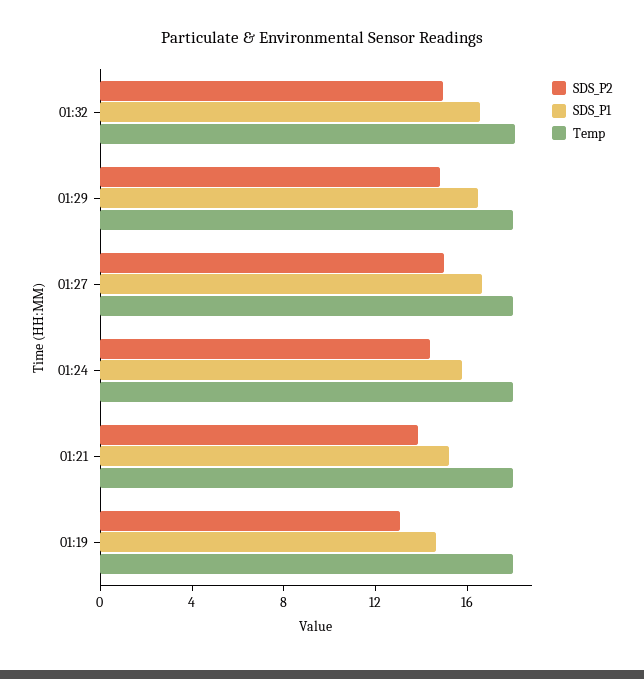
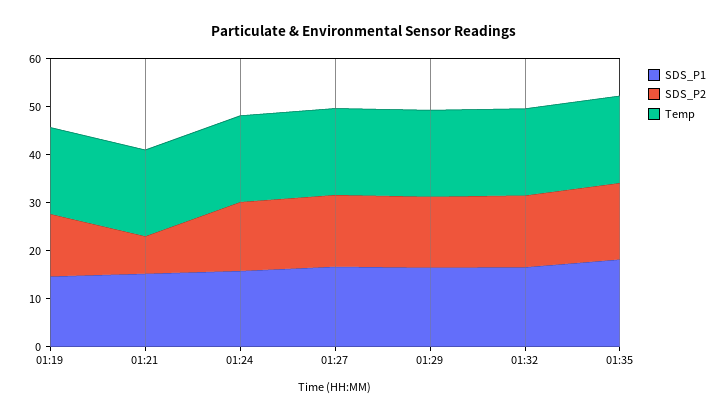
SDS_P2, 01:21: 14 -> 8
SDS_P1, 01:35: none -> 18
SDS_P2, 01:35: none -> 16
Temp, 01:35: none -> 18

